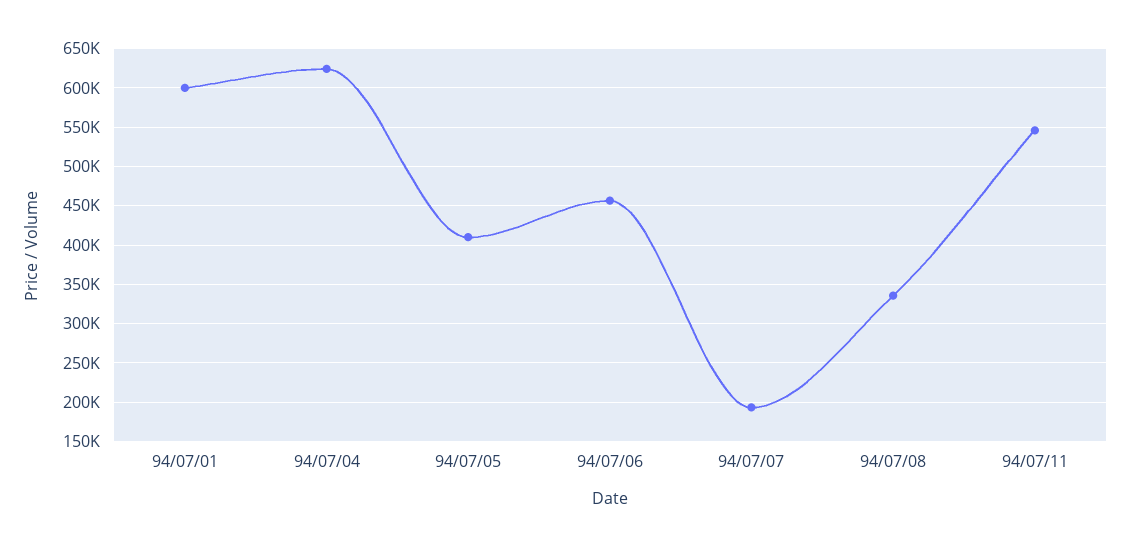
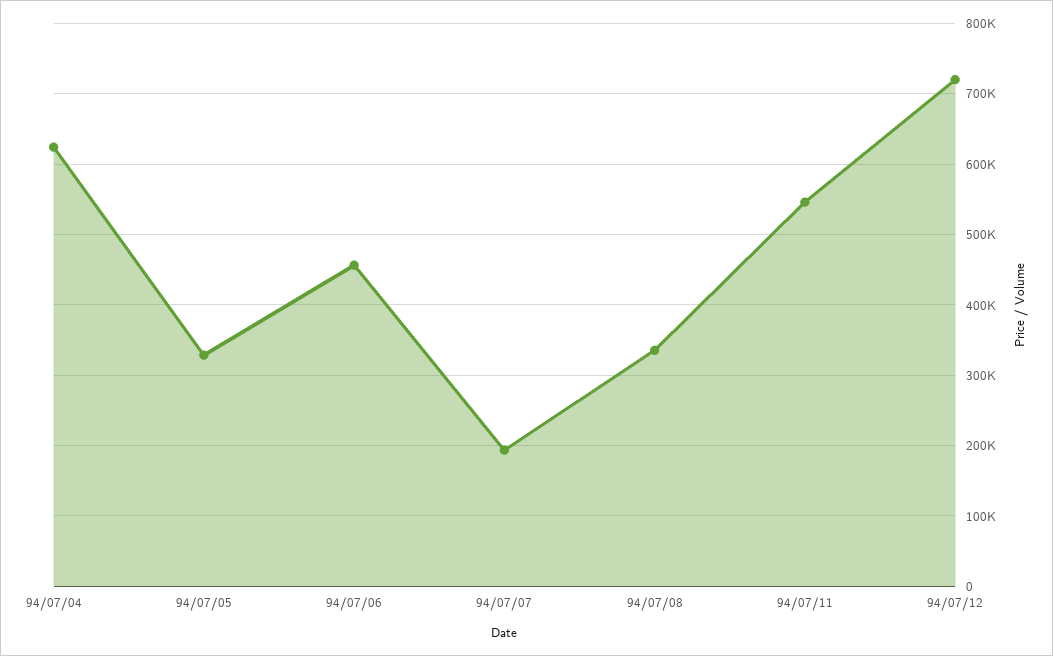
94/07/01: 600000 -> none
94/07/05: 410000 -> 330000
94/07/12: none -> 720000

